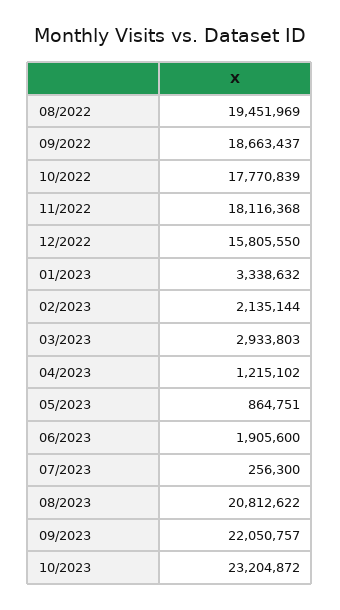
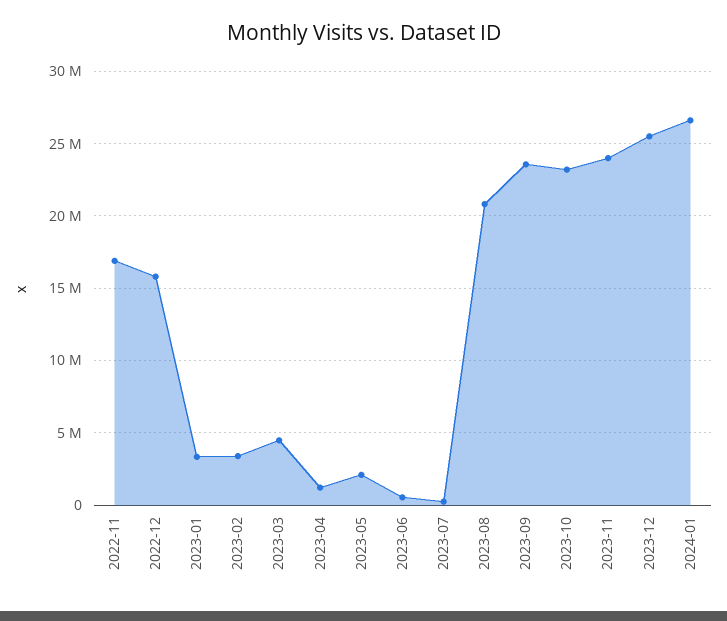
08/2022: 19451969 -> none
09/2022: 18663437 -> none
10/2022: 17770839 -> none
11/2022: 18116368 -> 17000000
02/2023: 2135144 -> 3500000
03/2023: 2933803 -> 4500000
05/2023: 864751 -> 2000000
06/2023: 1905600 -> 500000
09/2023: 22050757 -> 23500000
2023-11: none -> 24000000
2023-12: none -> 25500000
2024-01: none -> 26500000

